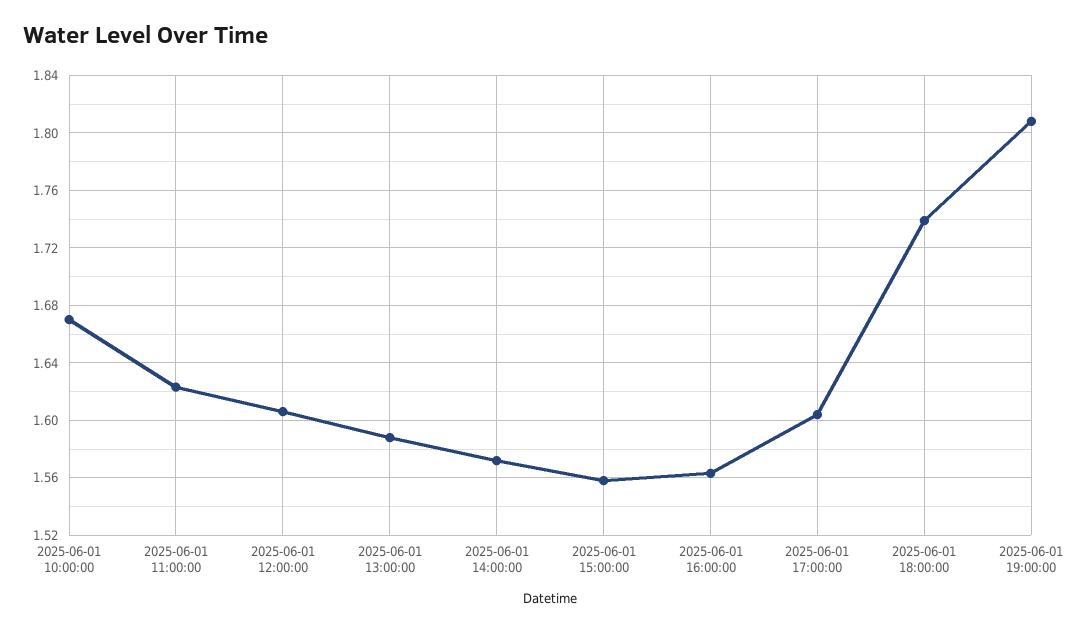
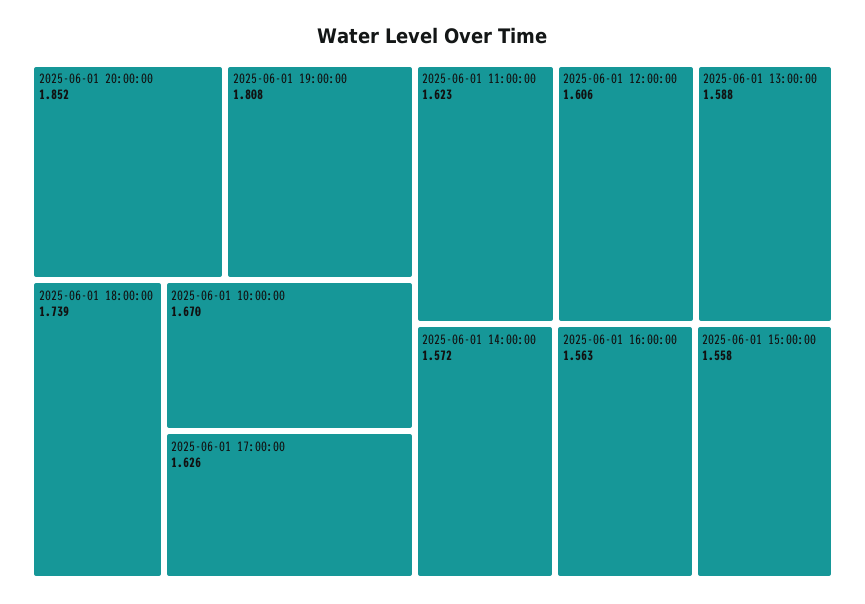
2025-06-01 17:00:00: 1.605 -> 1.626
2025-06-01 20:00:00: none -> 1.852

